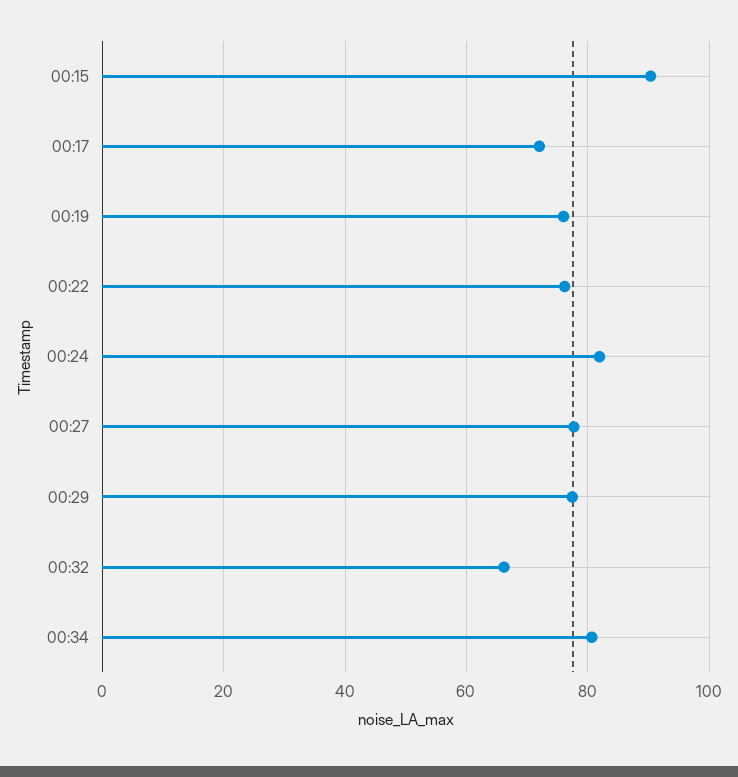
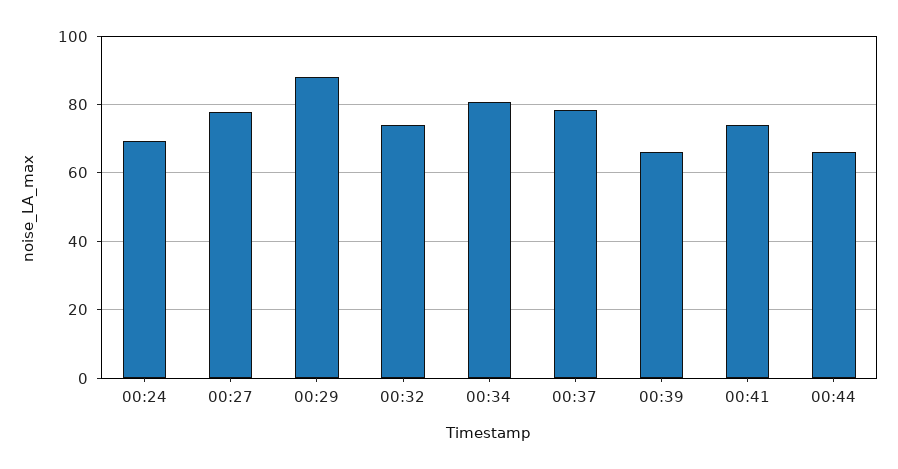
00:15: 90 -> none
00:17: 72 -> none
00:19: 76 -> none
00:22: 76 -> none
00:24: 82 -> 70
00:29: 78 -> 88
00:32: 66 -> 74
00:37: none -> 78
00:39: none -> 66
00:41: none -> 74
00:44: none -> 66

